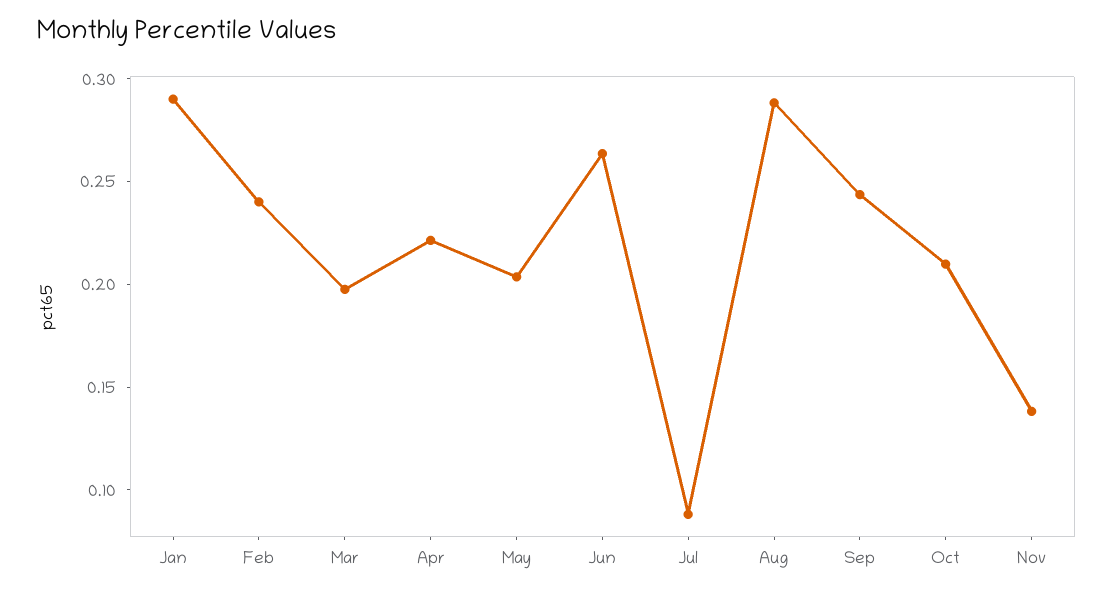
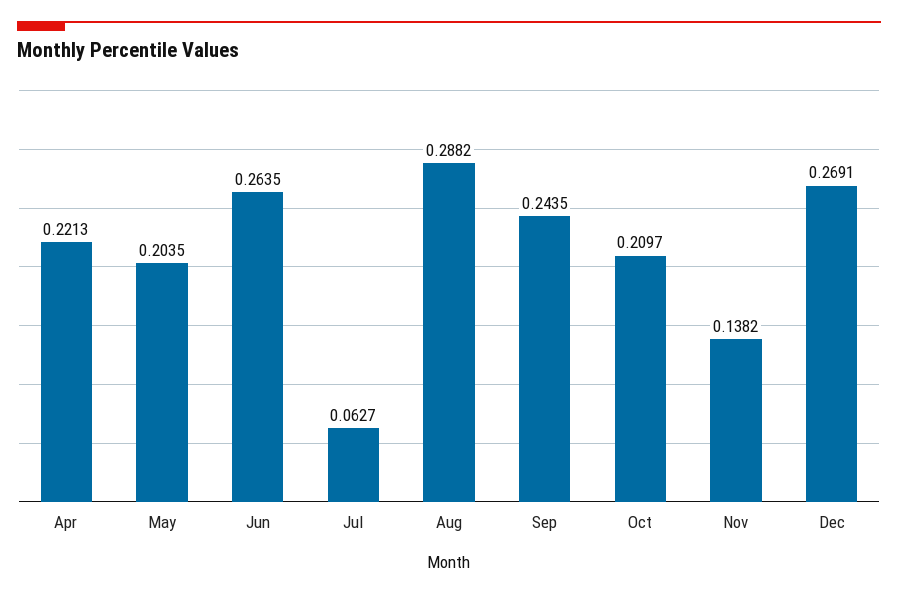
Jan: 0.29 -> none
Feb: 0.24 -> none
Mar: 0.2 -> none
Jul: 0.09 -> 0.0627
Dec: none -> 0.2691

